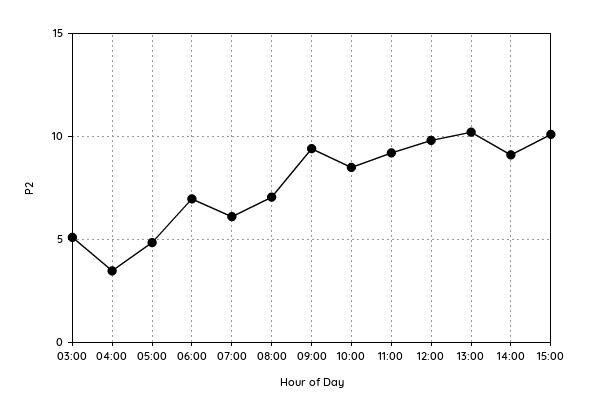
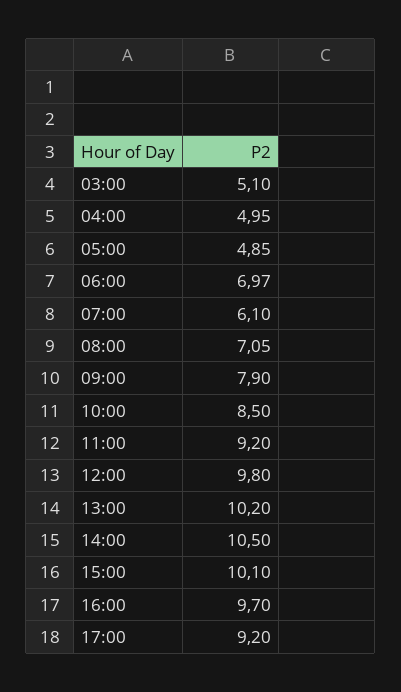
04:00: 3.5 -> 4.95
09:00: 9.5 -> 7.9
14:00: 9 -> 10.5
16:00: none -> 9.7
17:00: none -> 9.2

